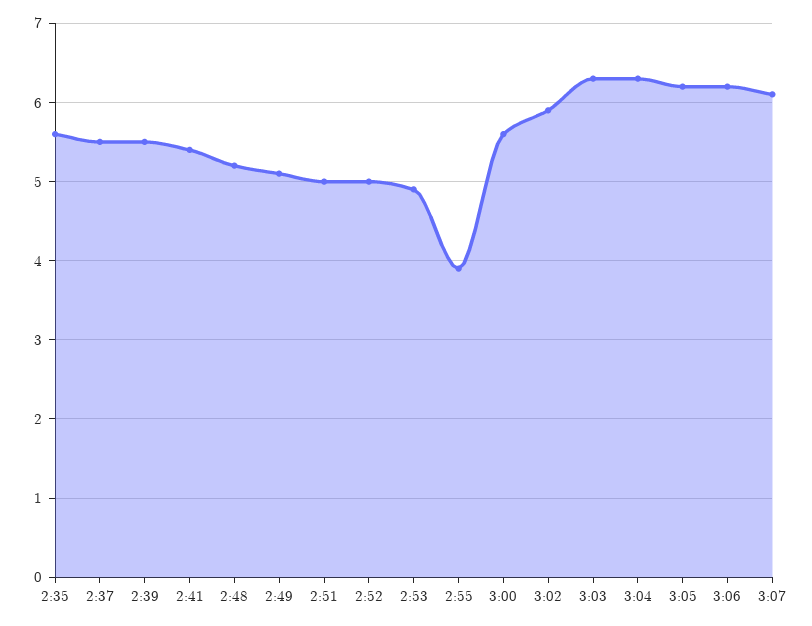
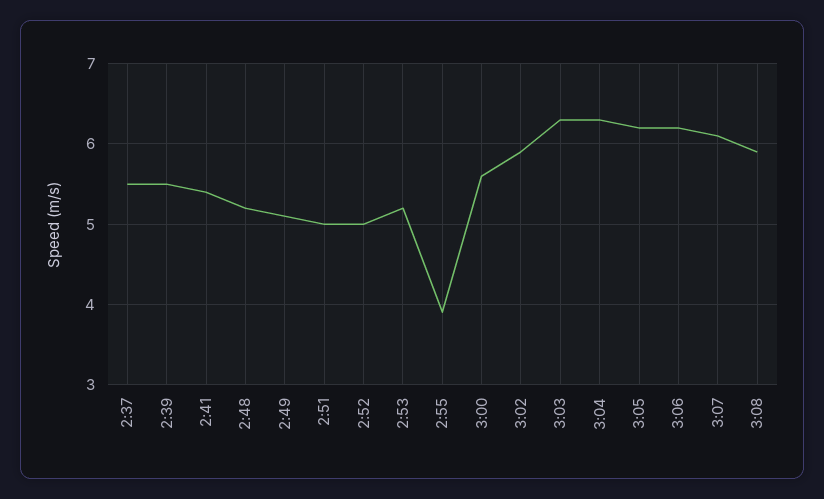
2:35: 5.6 -> none
2:53: 4.9 -> 5.2
3:08: none -> 5.9

